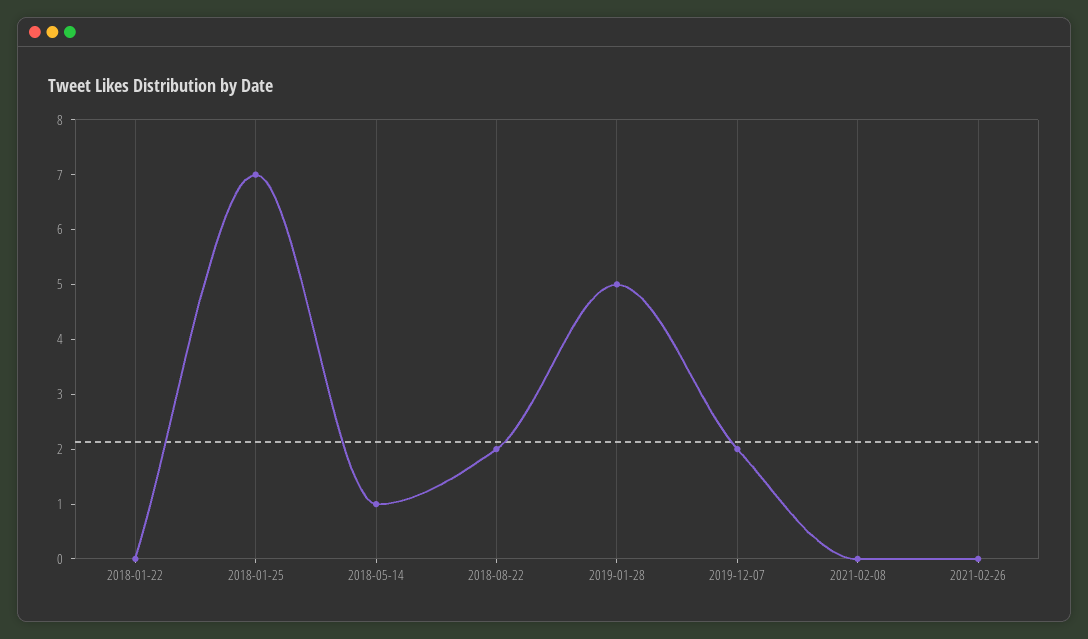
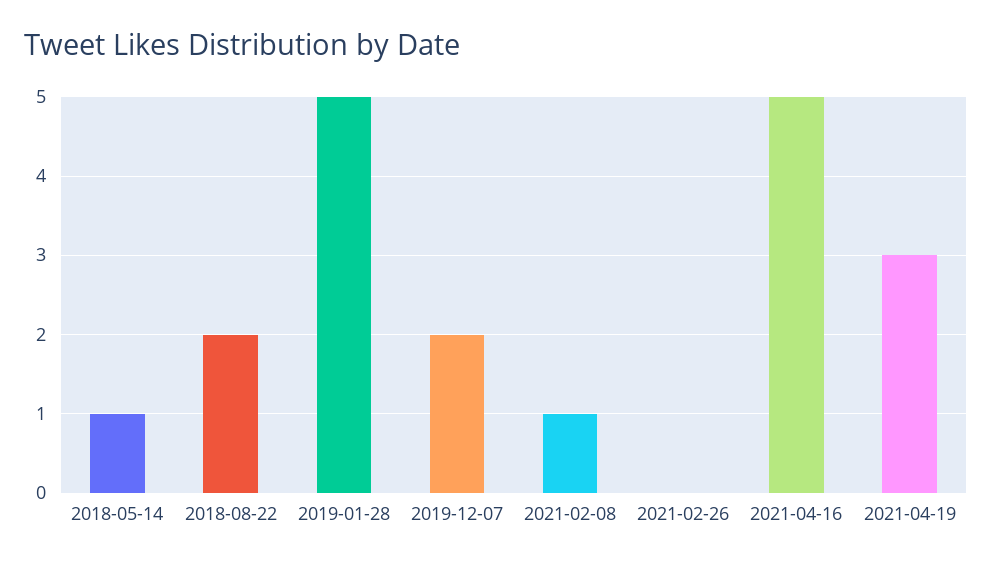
2018-01-22: 0 -> none
2018-01-25: 7 -> none
2021-02-08: 0 -> 1
2021-04-16: none -> 5
2021-04-19: none -> 3

